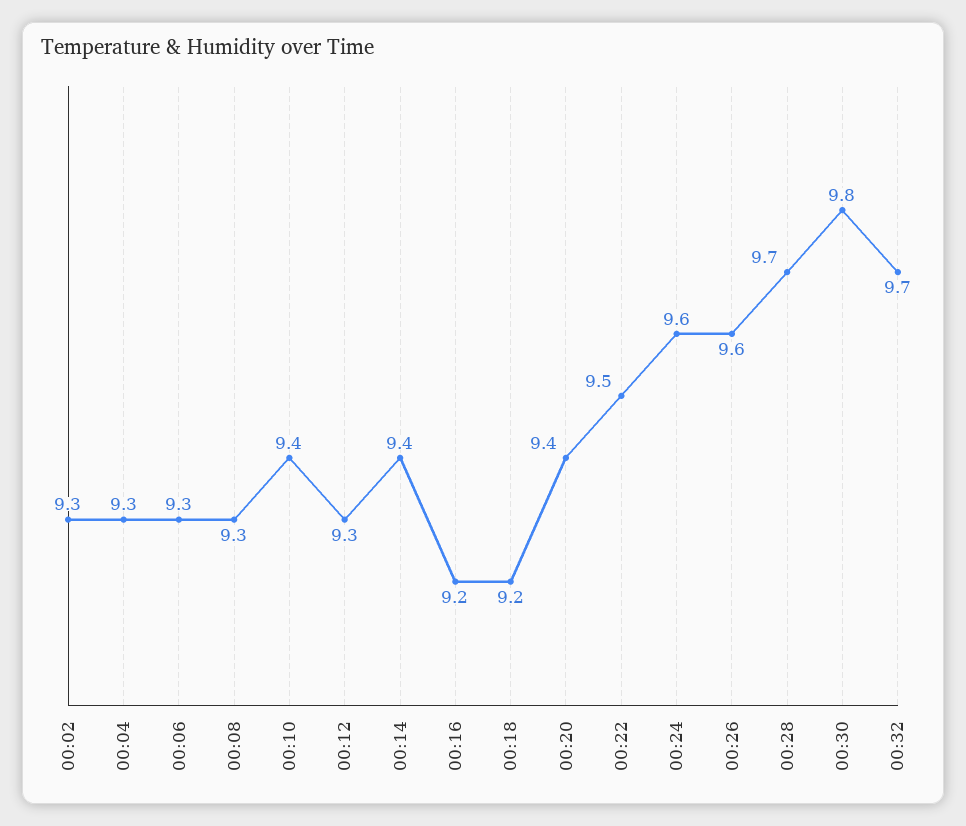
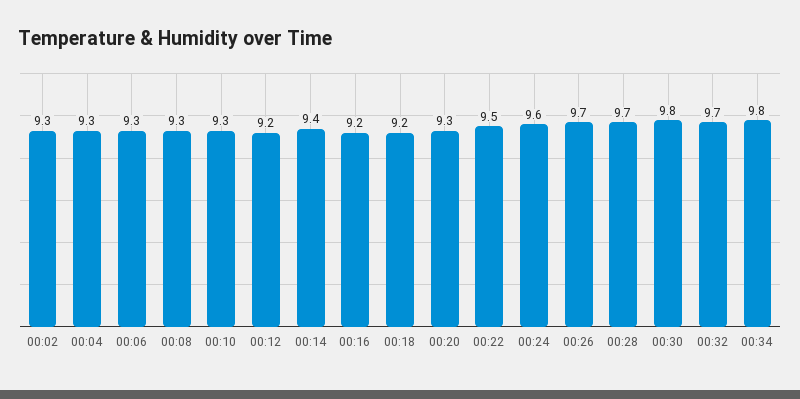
00:10: 9.4 -> 9.3
00:12: 9.3 -> 9.2
00:20: 9.4 -> 9.3
00:26: 9.6 -> 9.7
00:34: none -> 9.8

